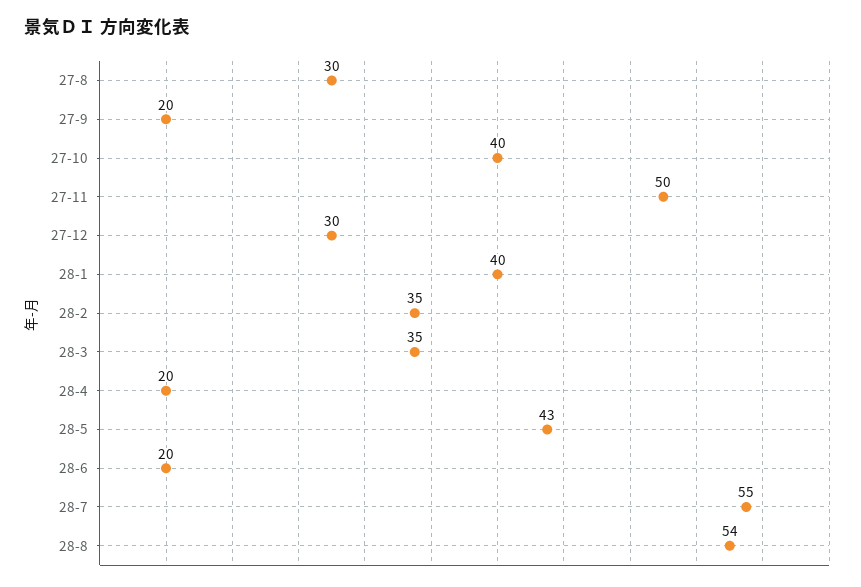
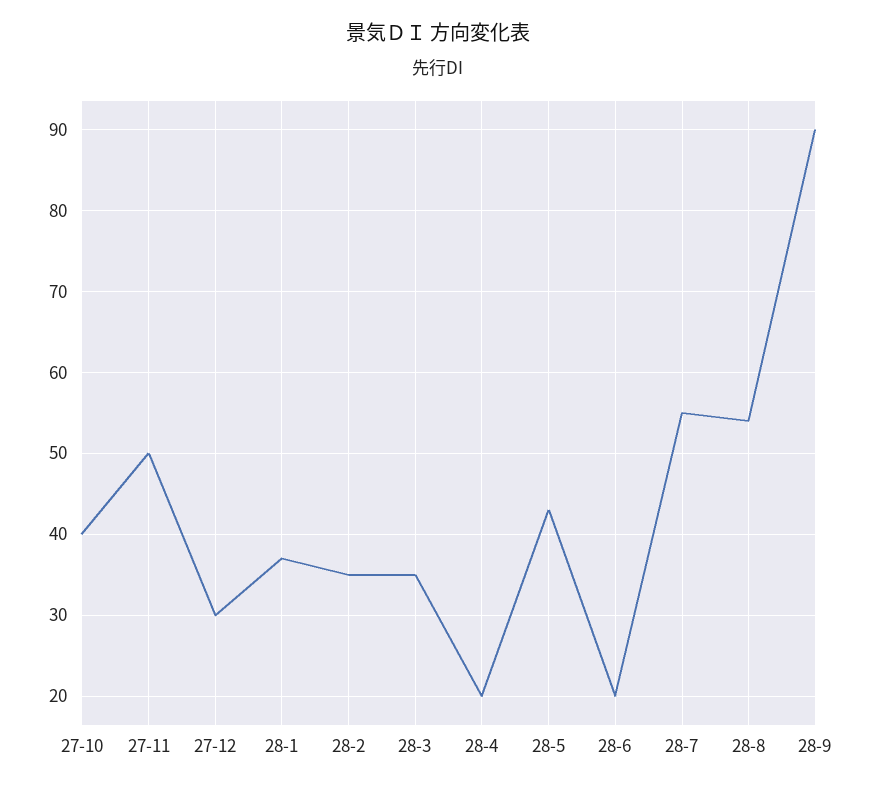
27-8: 30 -> none
27-9: 20 -> none
28-1: 40 -> 37
28-9: none -> 90

